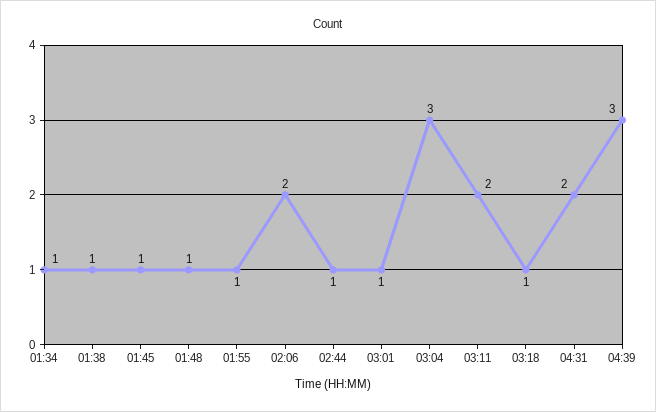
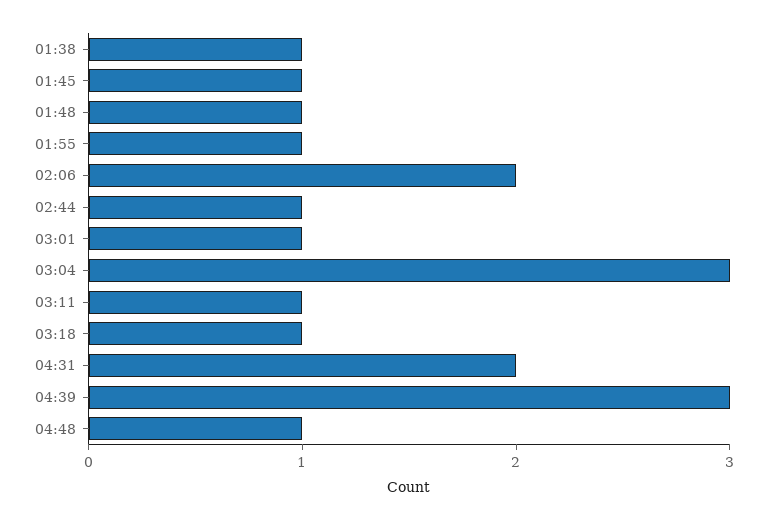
01:34: 1 -> none
03:11: 2 -> 1
04:48: none -> 1

